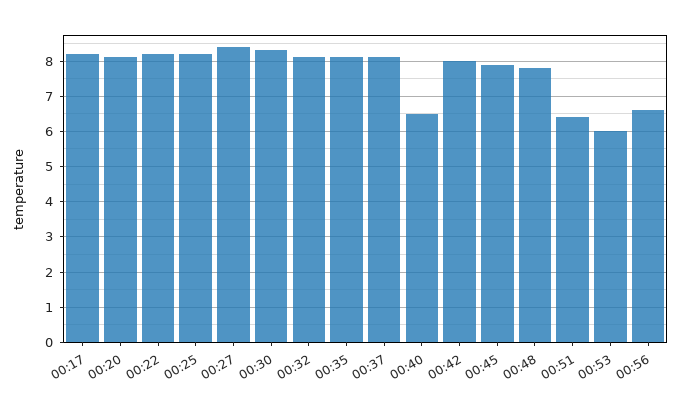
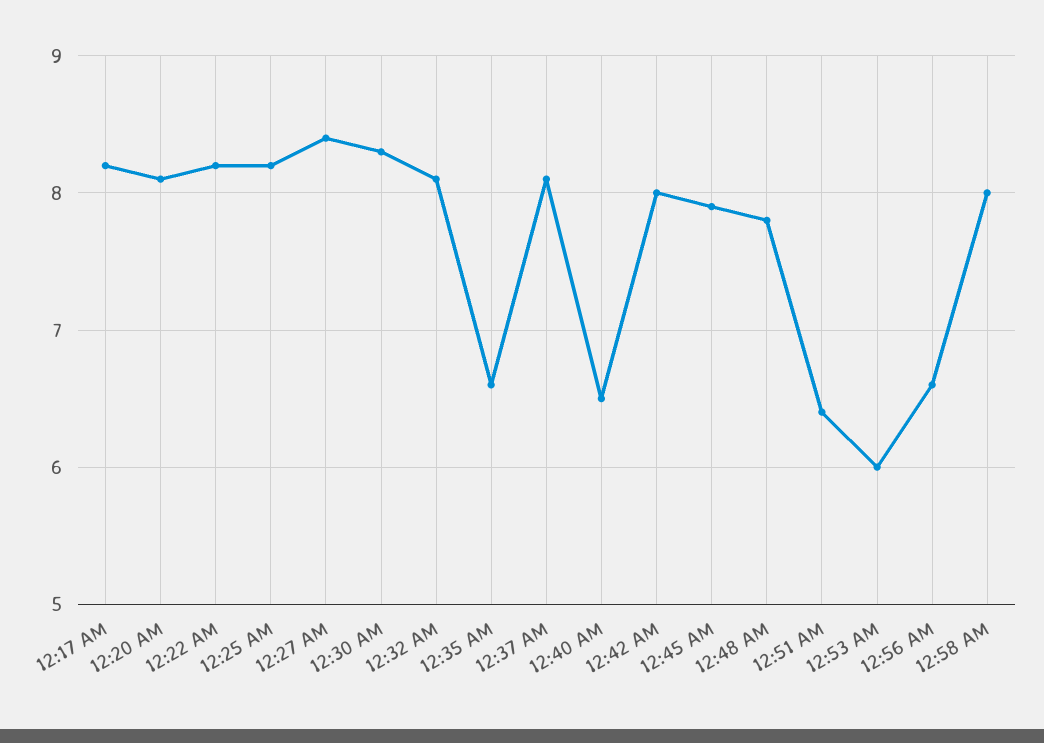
00:35: 8 -> 6.6
12:58 AM: none -> 8

